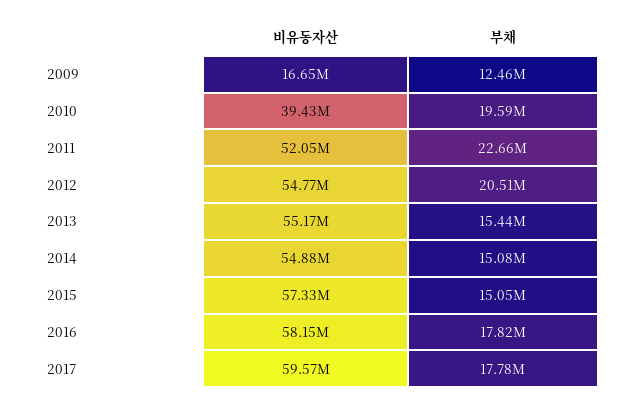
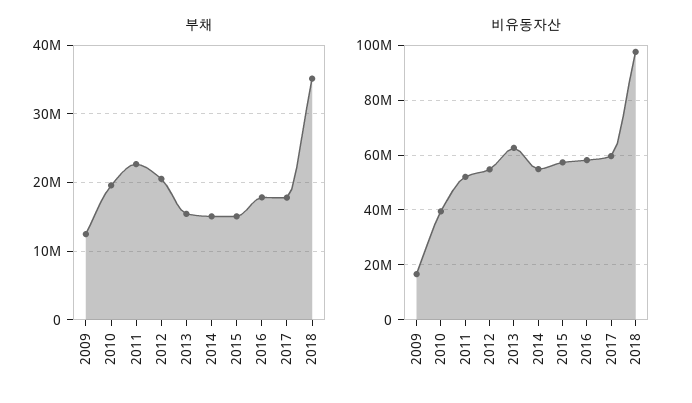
비유동자산, 2013: 55170000 -> 62500000
부채, 2018: none -> 35000000
비유동자산, 2018: none -> 97500000

